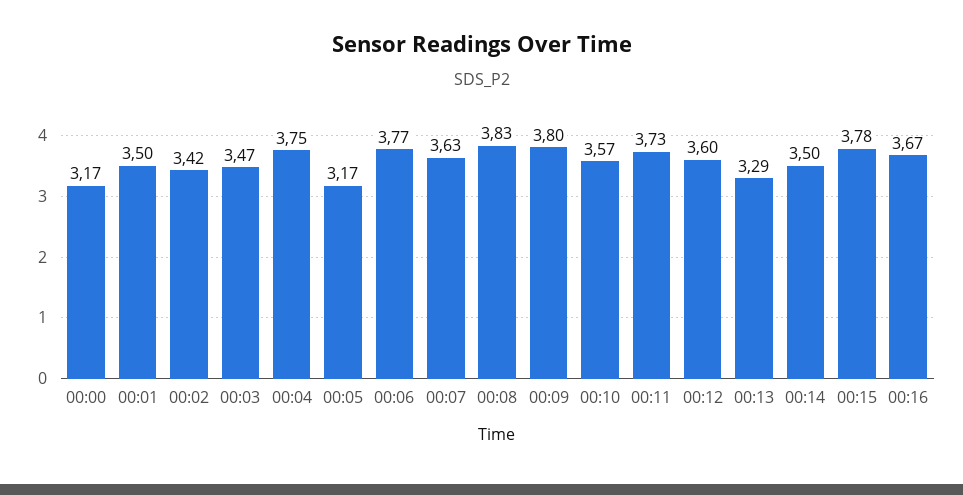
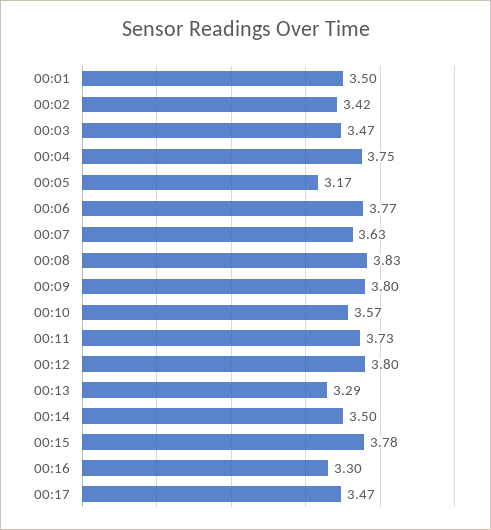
00:00: 3.17 -> none
00:12: 3.6 -> 3.8
00:16: 3.67 -> 3.3
00:17: none -> 3.47

